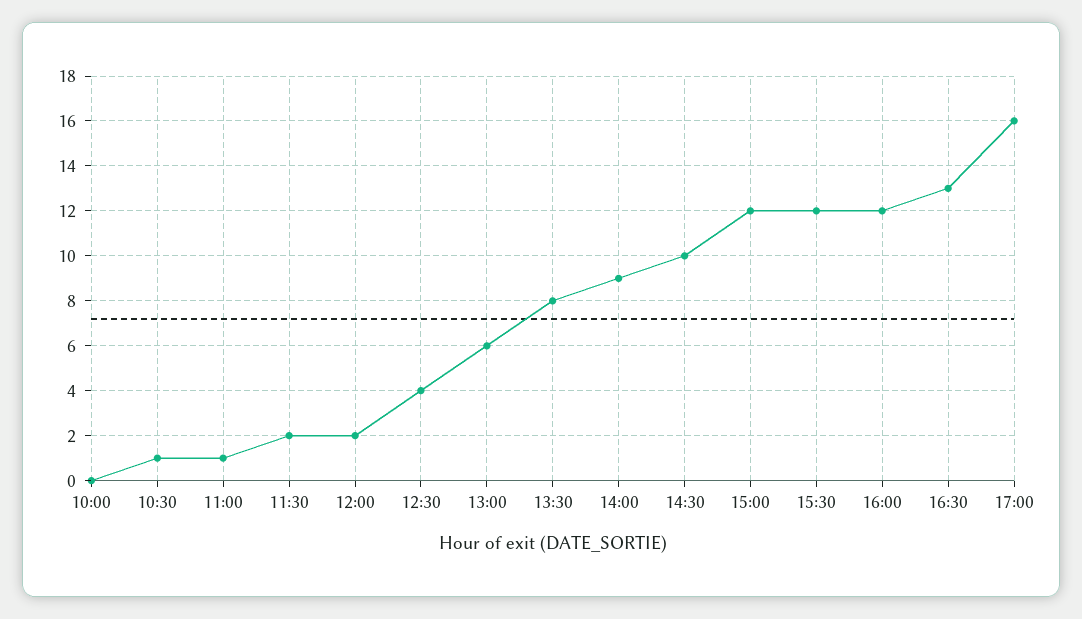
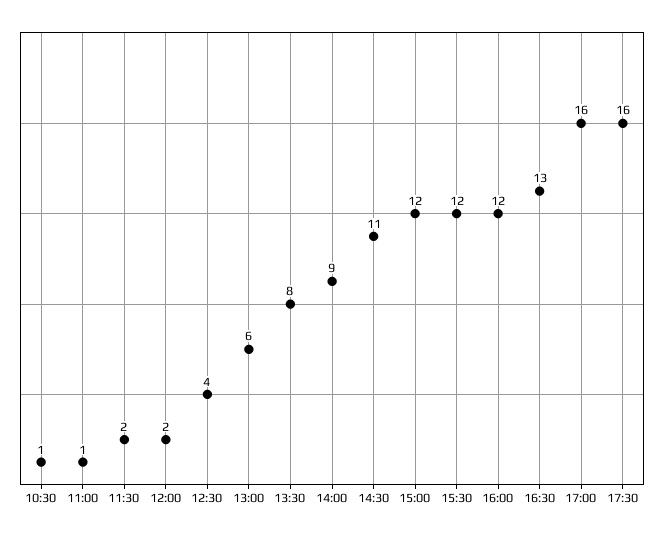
10:00: 0 -> none
14:30: 10 -> 11
17:30: none -> 16

